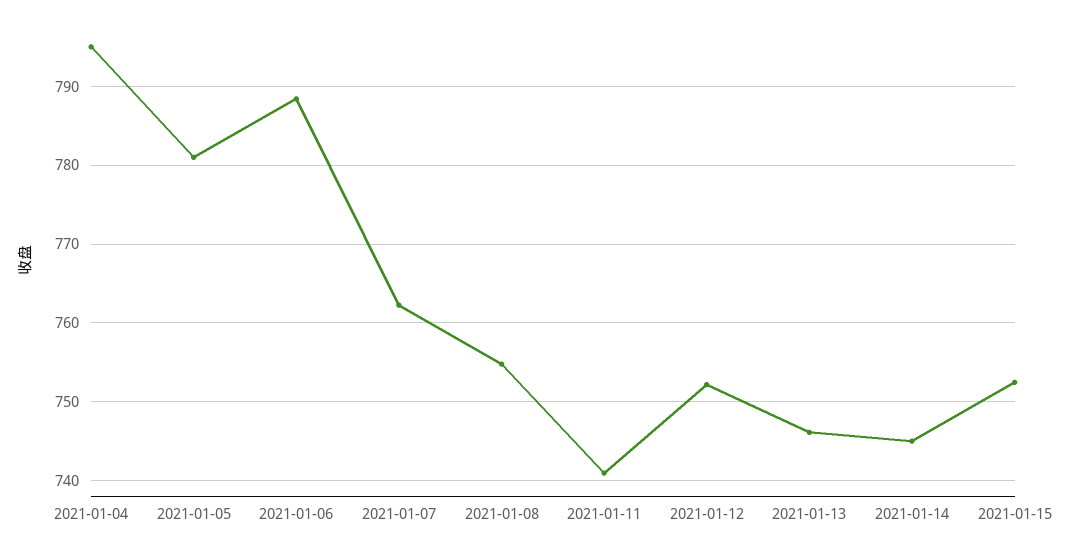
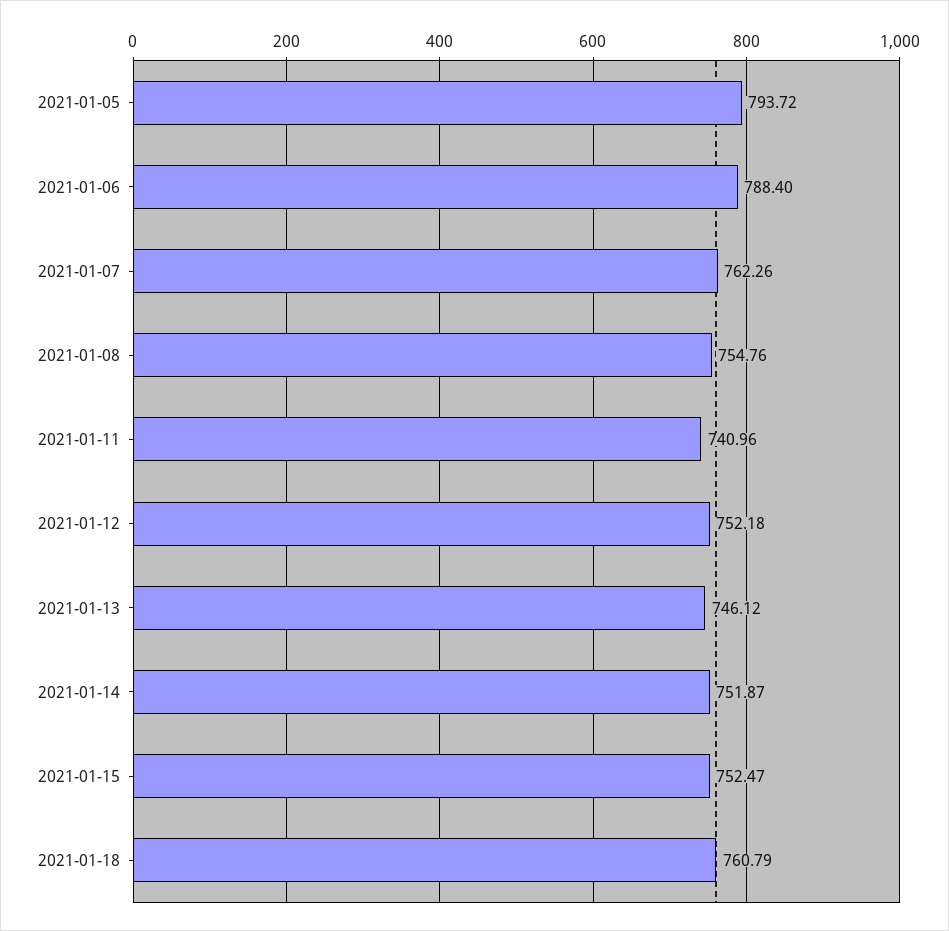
2021-01-04: 795 -> none
2021-01-05: 781 -> 793.72
2021-01-14: 745 -> 751.87
2021-01-18: none -> 760.79

